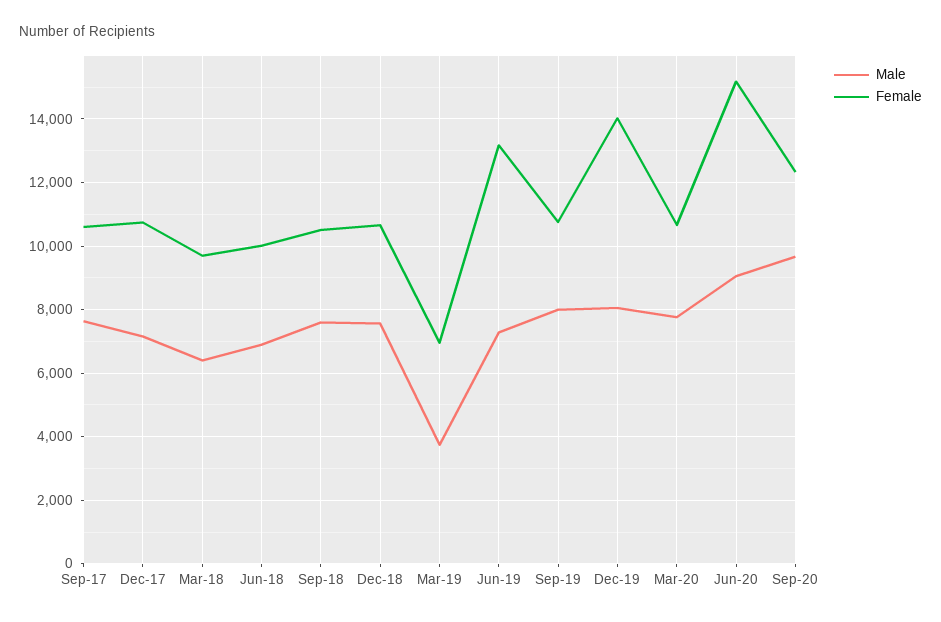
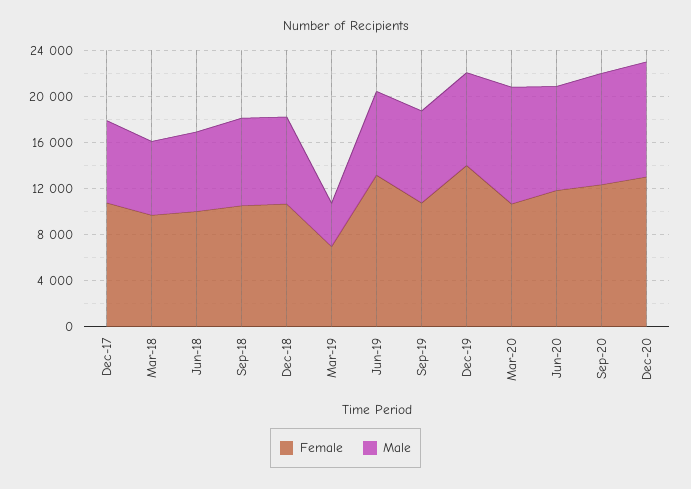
Male, Sep-17: 7600 -> none
Female, Sep-17: 10600 -> none
Male, Mar-20: 7800 -> 10000
Female, Jun-20: 15200 -> 12000
Female, Dec-20: none -> 13000
Male, Dec-20: none -> 10000

